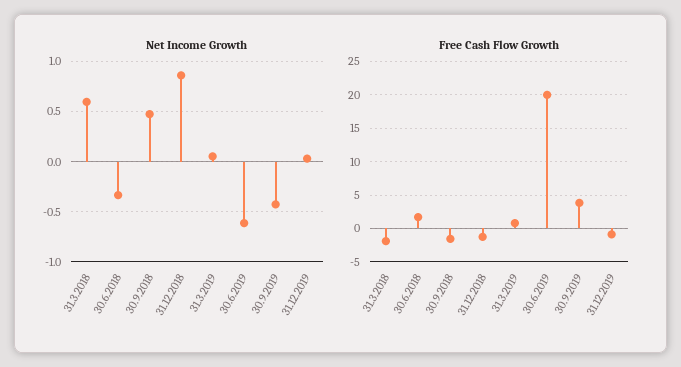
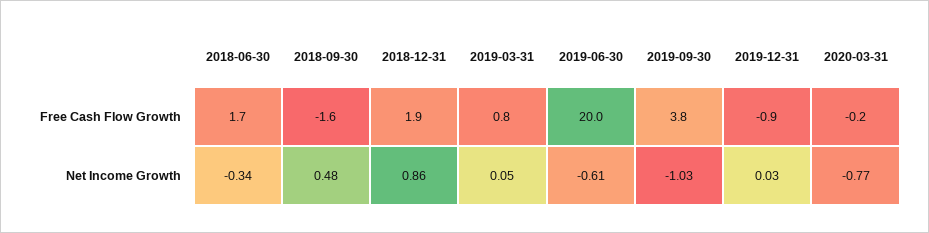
Net Income Growth, 31.3.2018: 0.6 -> none
Net Income Growth, 30.9.2019: -0.4 -> -1.03
Free Cash Flow Growth, 31.3.2018: -2 -> none
Free Cash Flow Growth, 31.12.2018: -1 -> 1.9
Free Cash Flow Growth, 2020-03-31: none -> -0.2
Net Income Growth, 2020-03-31: none -> -0.77

